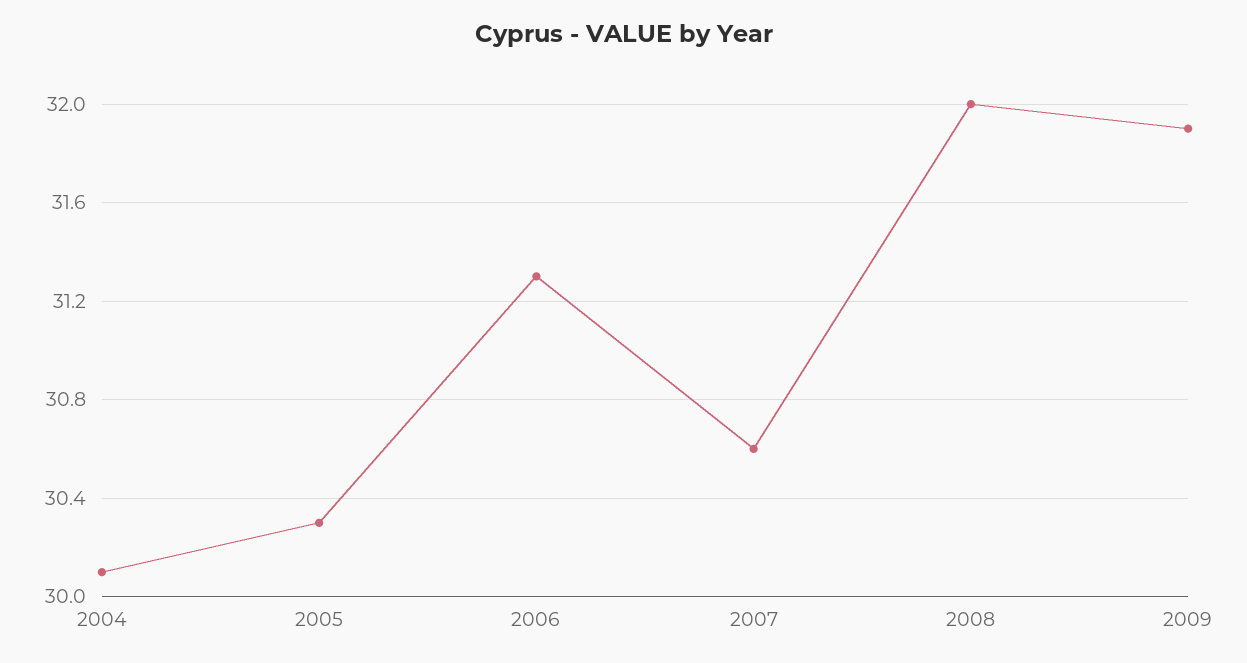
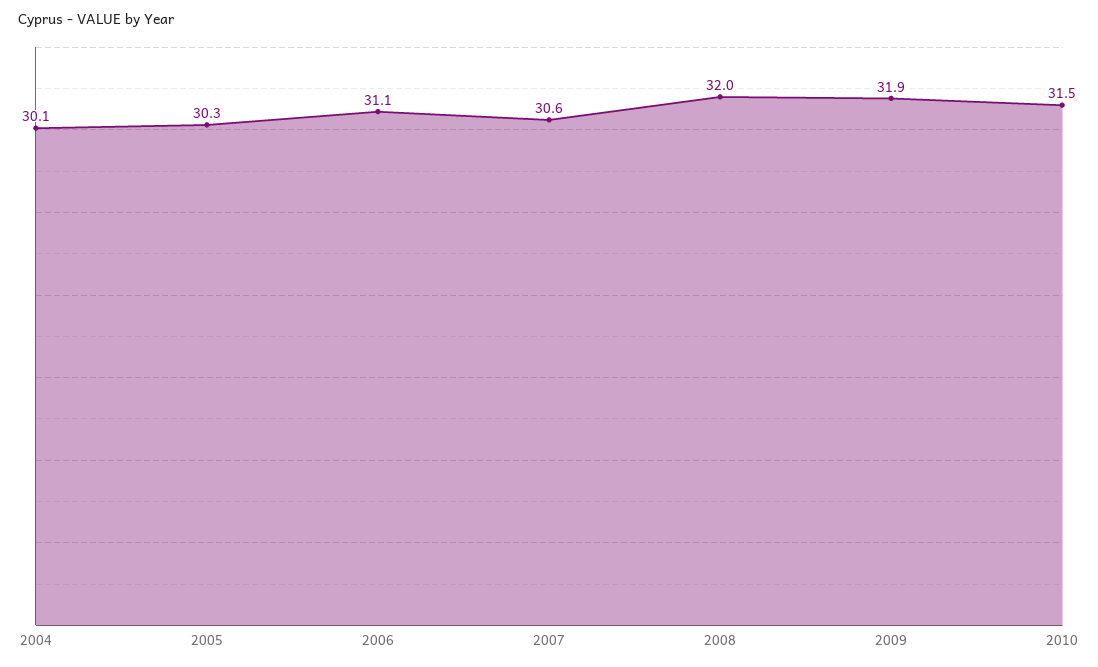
2006: 31.3 -> 31.1
2010: none -> 31.5

